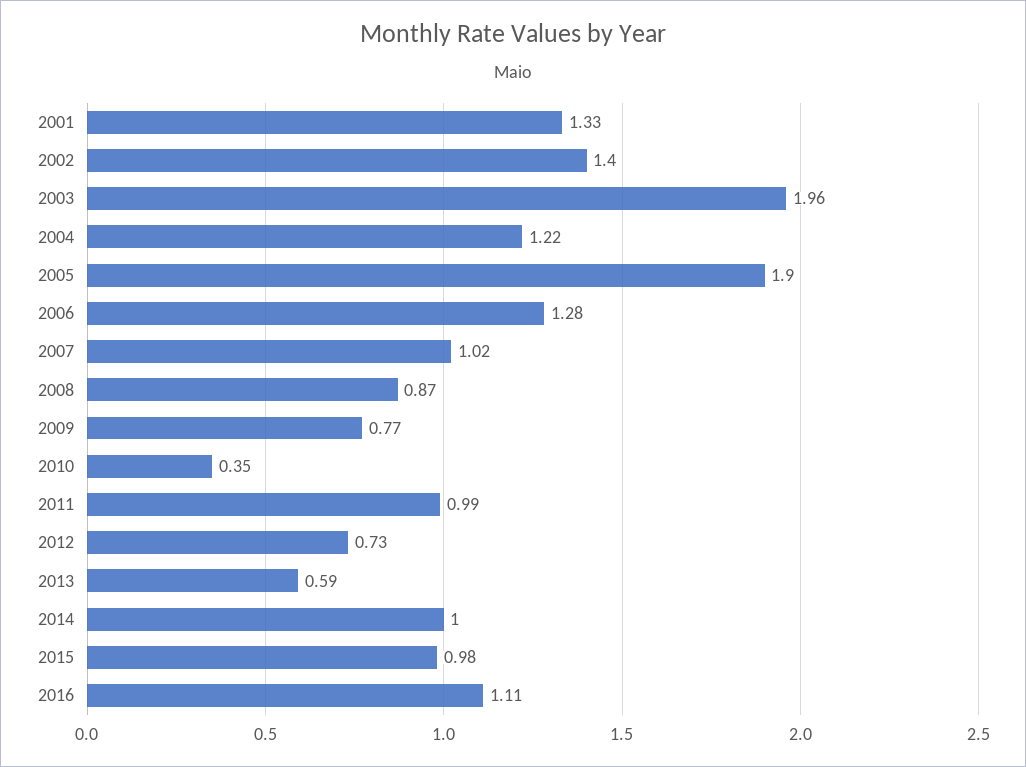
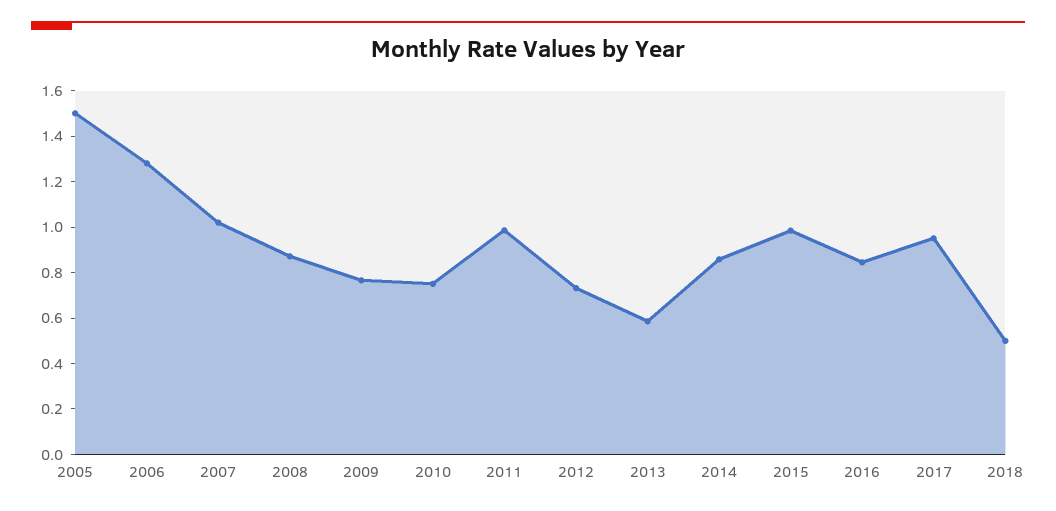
2001: 1.33 -> none
2002: 1.4 -> none
2003: 1.96 -> none
2004: 1.22 -> none
2005: 1.9 -> 1.5
2010: 0.35 -> 0.75
2014: 1 -> 0.85
2016: 1.11 -> 0.85
2017: none -> 0.95
2018: none -> 0.5

